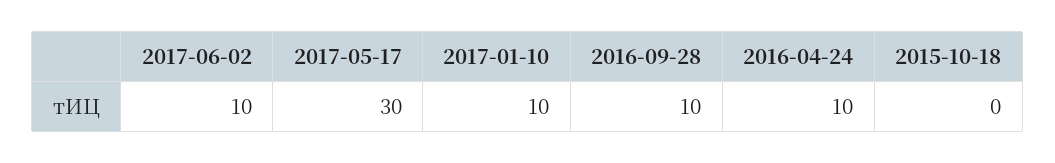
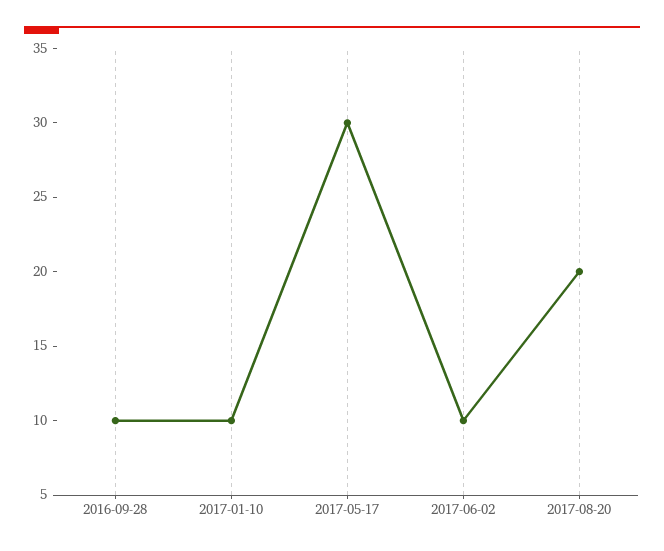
2016-04-24: 10 -> none
2015-10-18: 0 -> none
2017-08-20: none -> 20

